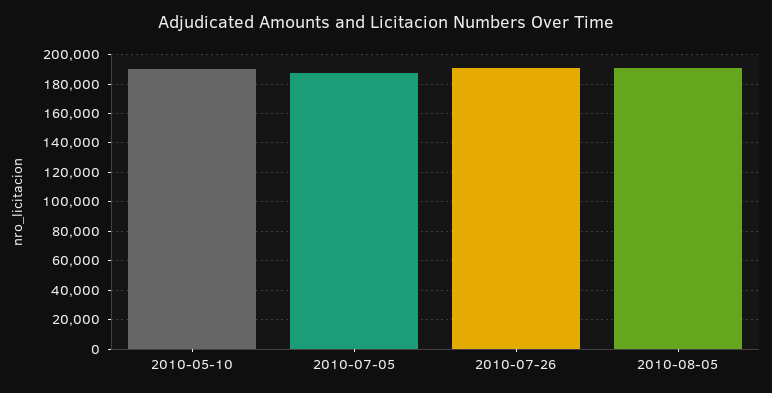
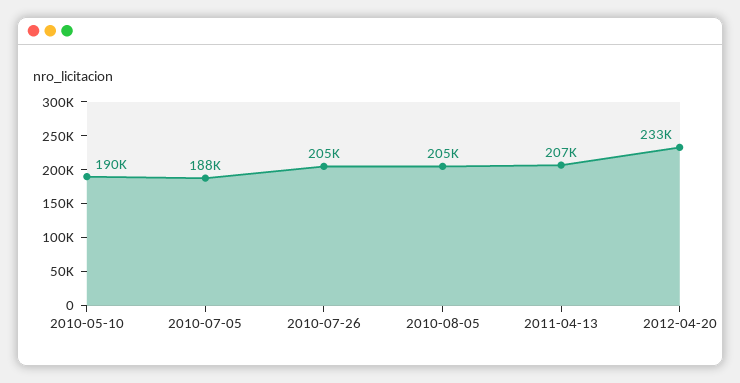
2010-07-26: 190000 -> 205000
2010-08-05: 190000 -> 205000
2011-04-13: none -> 207000
2012-04-20: none -> 233000

